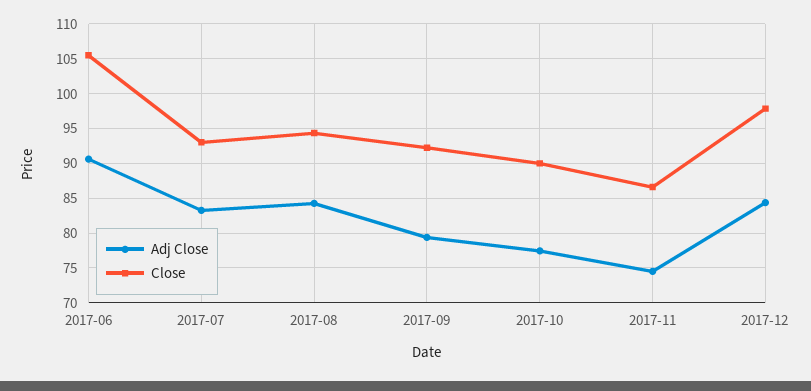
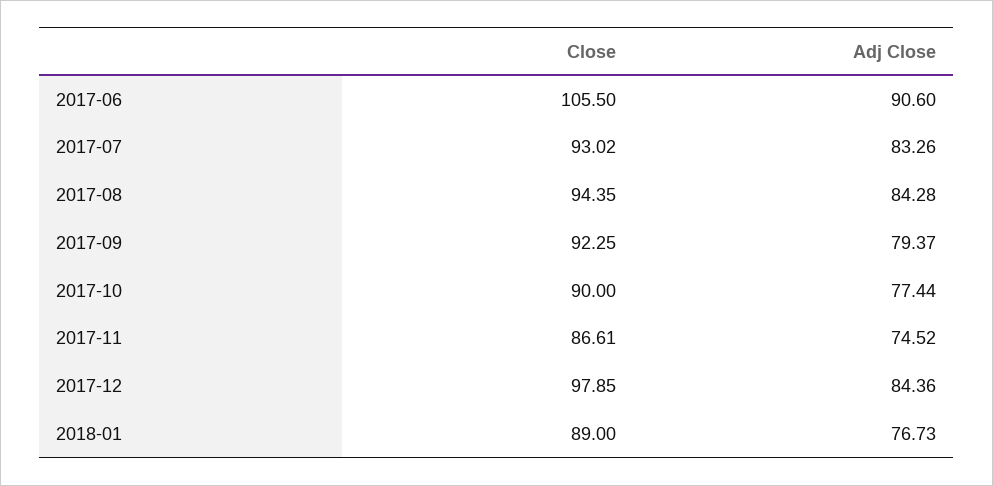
Close, 2018-01: none -> 89
Adj Close, 2018-01: none -> 76.73

